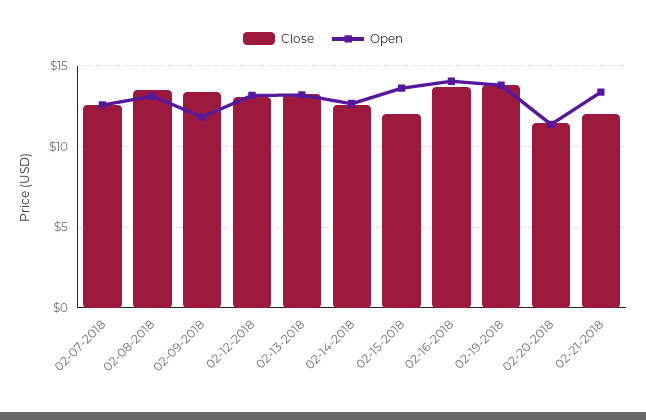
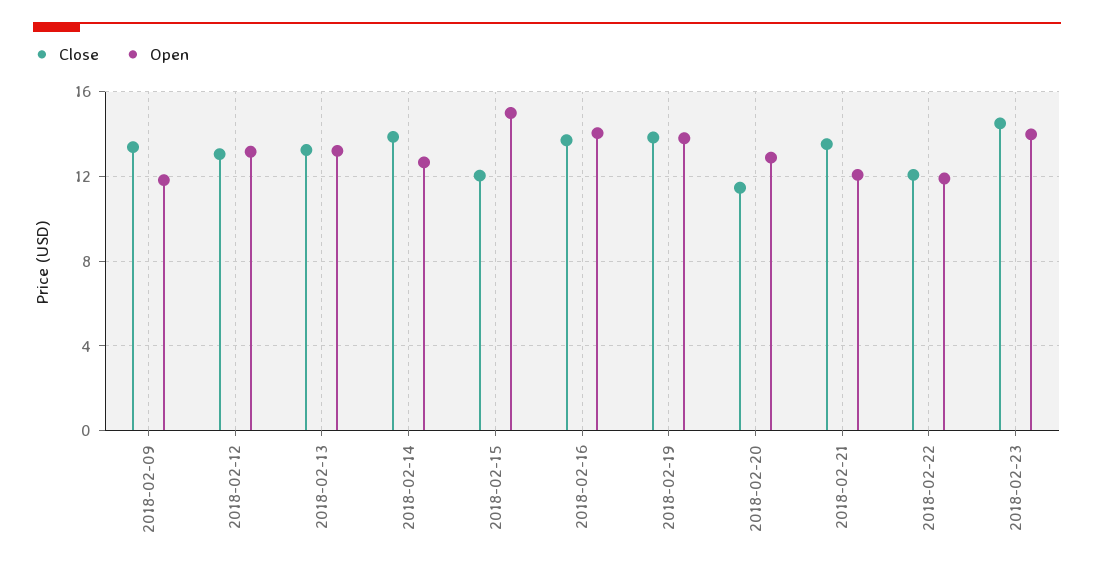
Close, 02-07-2018: 12.5 -> none
Open, 02-07-2018: 12.5 -> none
Close, 02-08-2018: 13.5 -> none
Open, 02-08-2018: 13 -> none
Close, 02-14-2018: 12.5 -> 14
Open, 02-15-2018: 13.5 -> 15
Open, 02-20-2018: 11.5 -> 13
Close, 02-21-2018: 12 -> 13.5
Open, 02-21-2018: 13.5 -> 12
Close, 2018-02-22: none -> 12
Open, 2018-02-22: none -> 12
Close, 2018-02-23: none -> 14.5
Open, 2018-02-23: none -> 14

